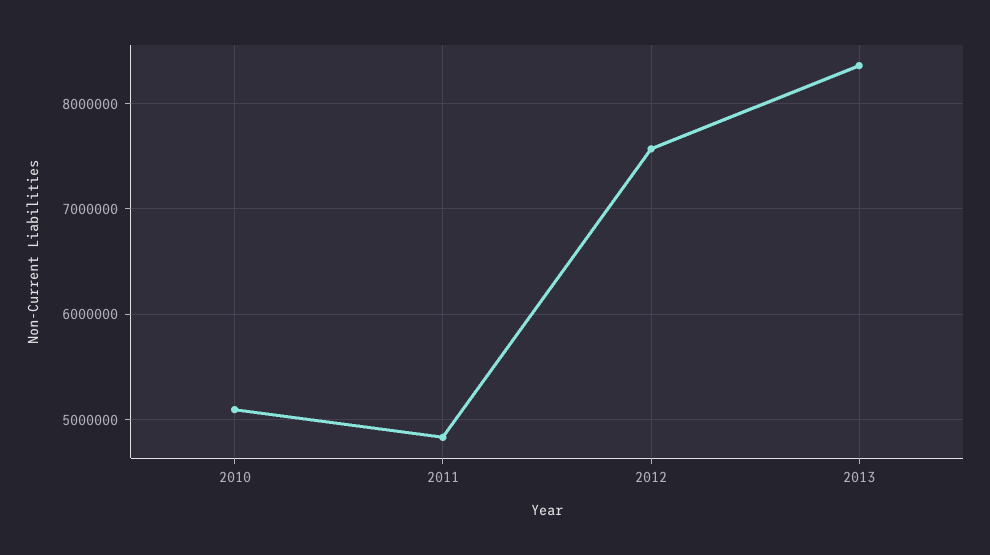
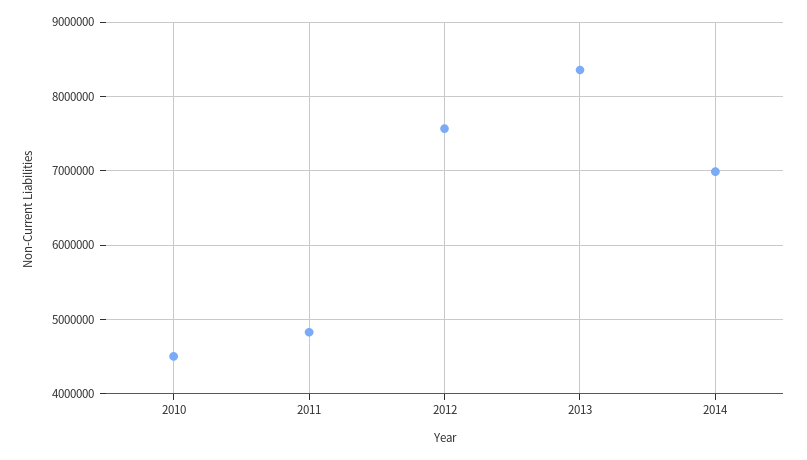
2010: 5100000 -> 4500000
2014: none -> 7000000

